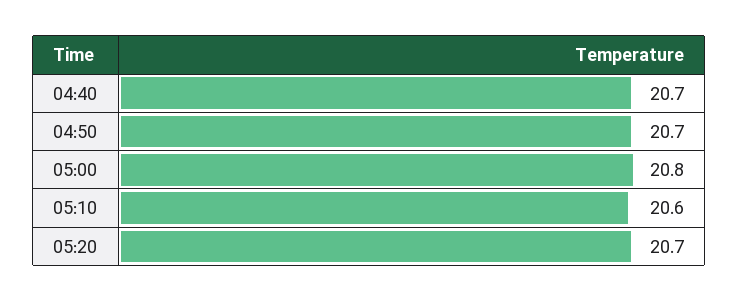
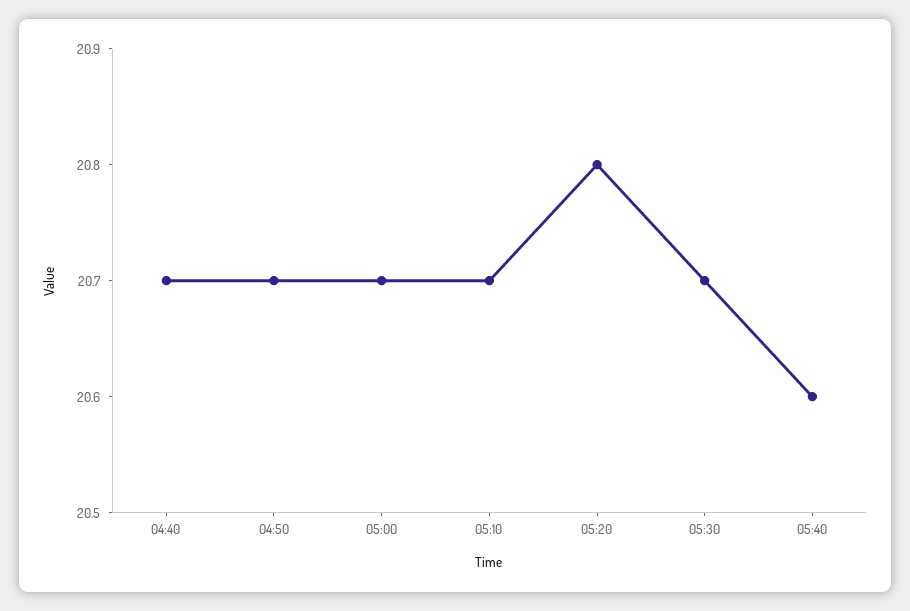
05:00: 20.8 -> 20.7
05:10: 20.6 -> 20.7
05:20: 20.7 -> 20.8
05:30: none -> 20.7
05:40: none -> 20.6

